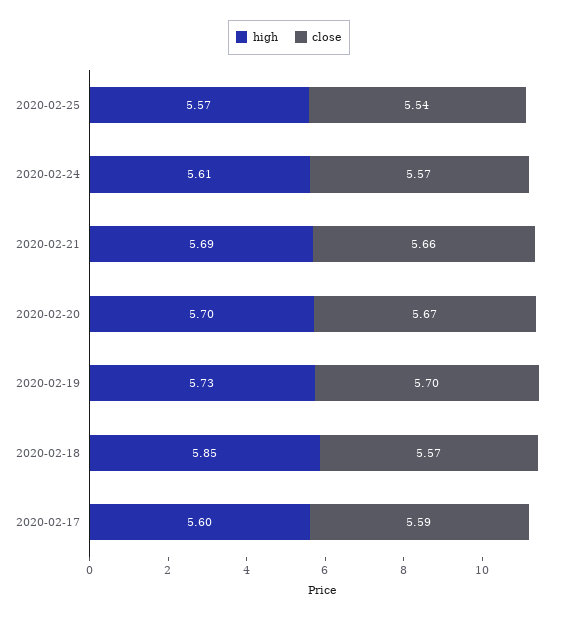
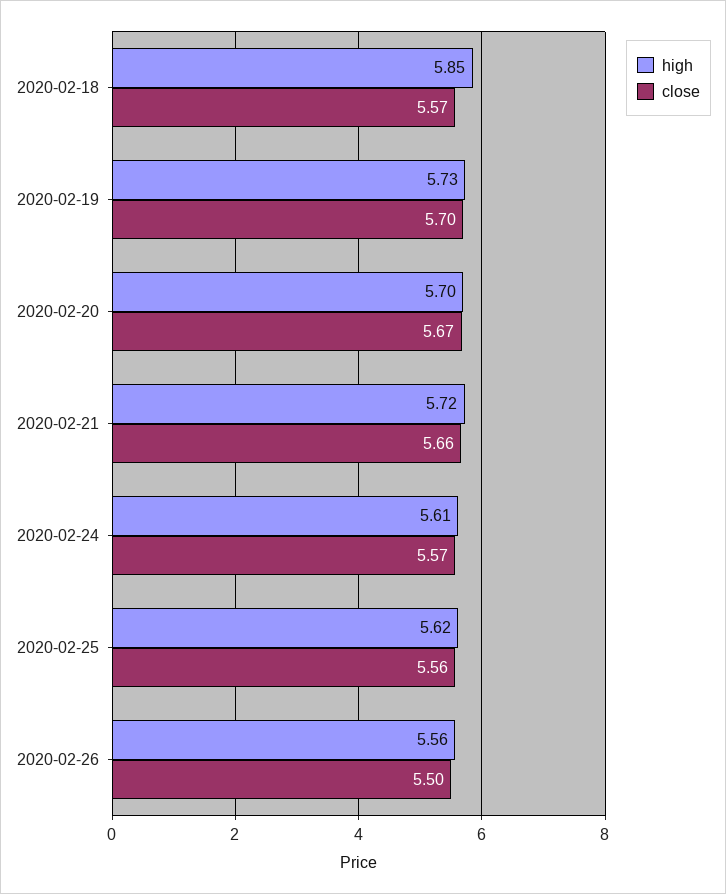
high, 2020-02-25: 5.57 -> 5.62
close, 2020-02-25: 5.54 -> 5.56
high, 2020-02-21: 5.69 -> 5.72
high, 2020-02-17: 5.6 -> none
close, 2020-02-17: 5.59 -> none
high, 2020-02-26: none -> 5.56
close, 2020-02-26: none -> 5.5

